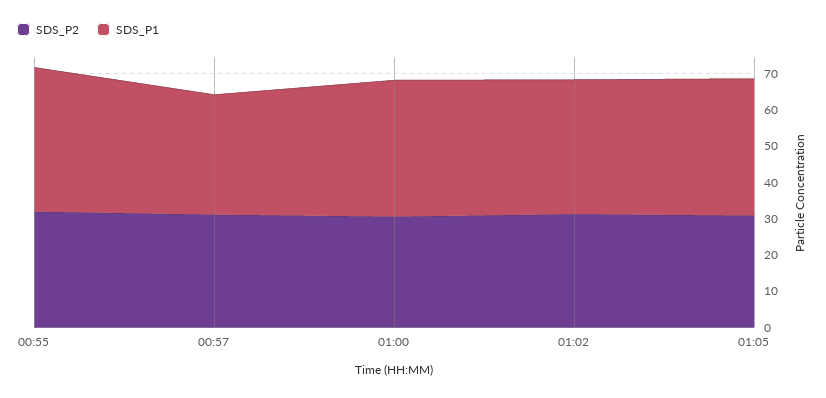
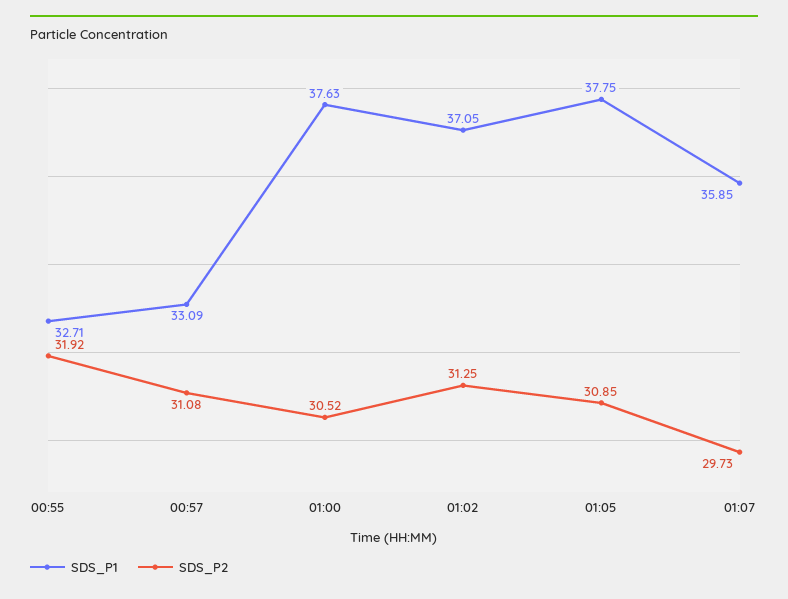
SDS_P1, 00:55: 40 -> 32.71
SDS_P1, 01:07: none -> 35.85
SDS_P2, 01:07: none -> 29.73

